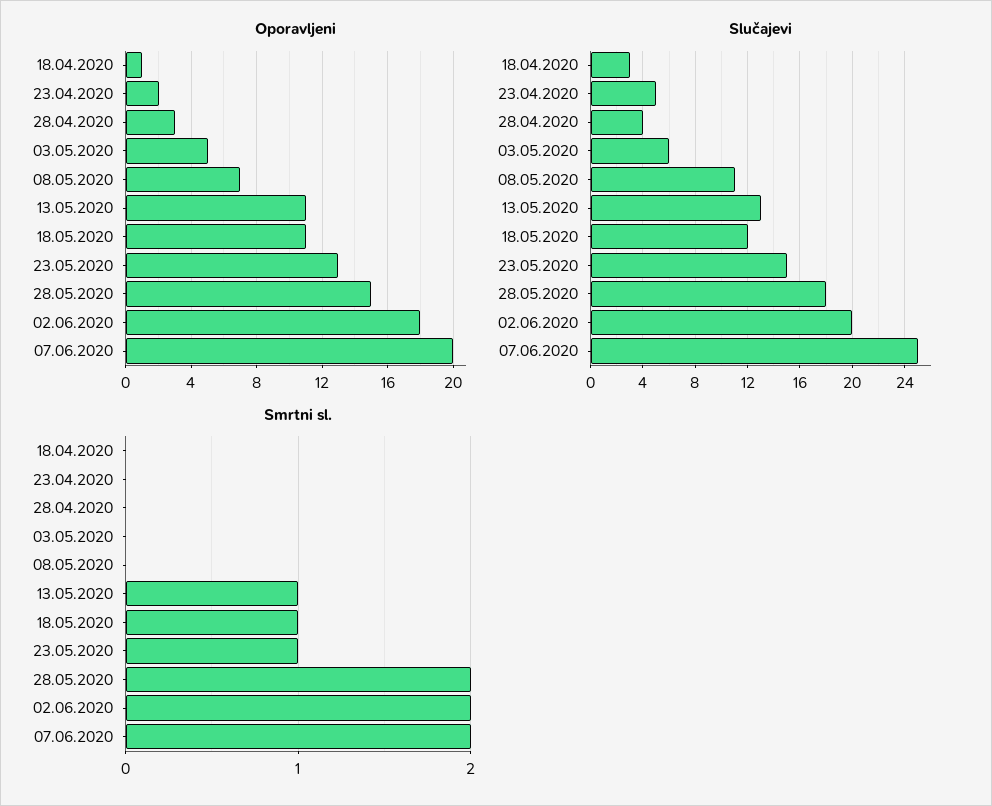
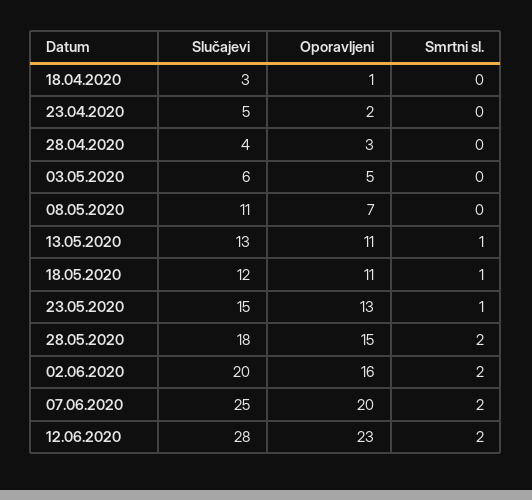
Oporavljeni, 02.06.2020: 18 -> 16
Slučajevi, 12.06.2020: none -> 28
Oporavljeni, 12.06.2020: none -> 23
Smrtni sl., 12.06.2020: none -> 2

